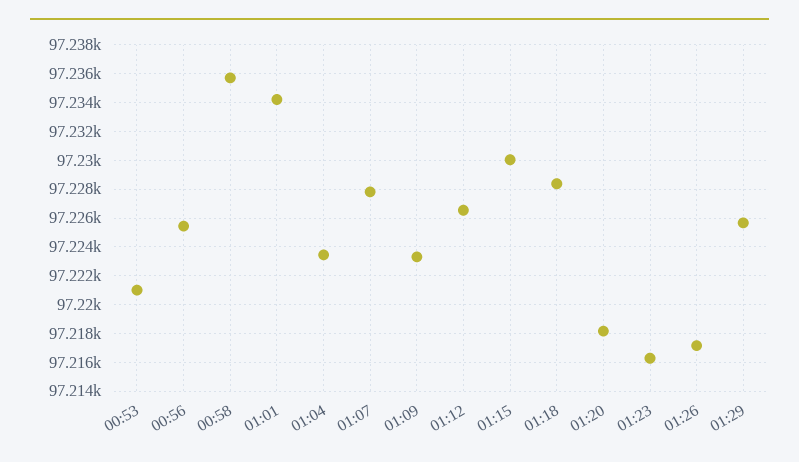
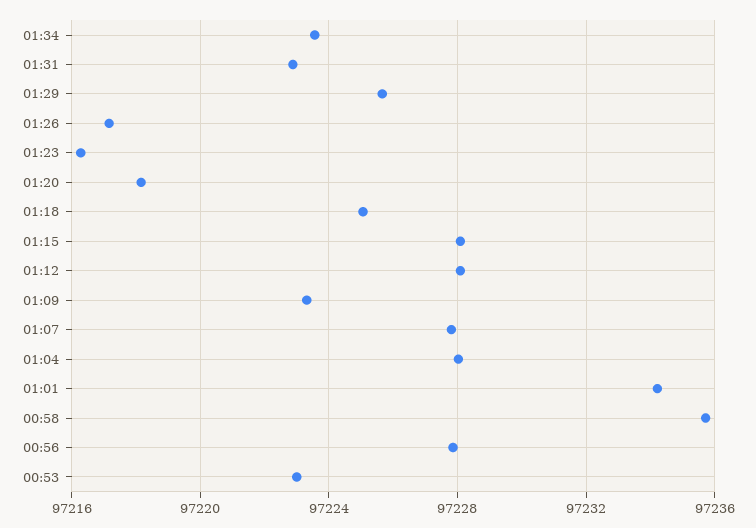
00:53: 97221 -> 97223
00:56: 97225.5 -> 97228
01:04: 97223.5 -> 97228
01:12: 97226.5 -> 97228
01:15: 97230 -> 97228
01:18: 97228.5 -> 97225
01:34: none -> 97223.5
01:31: none -> 97223

